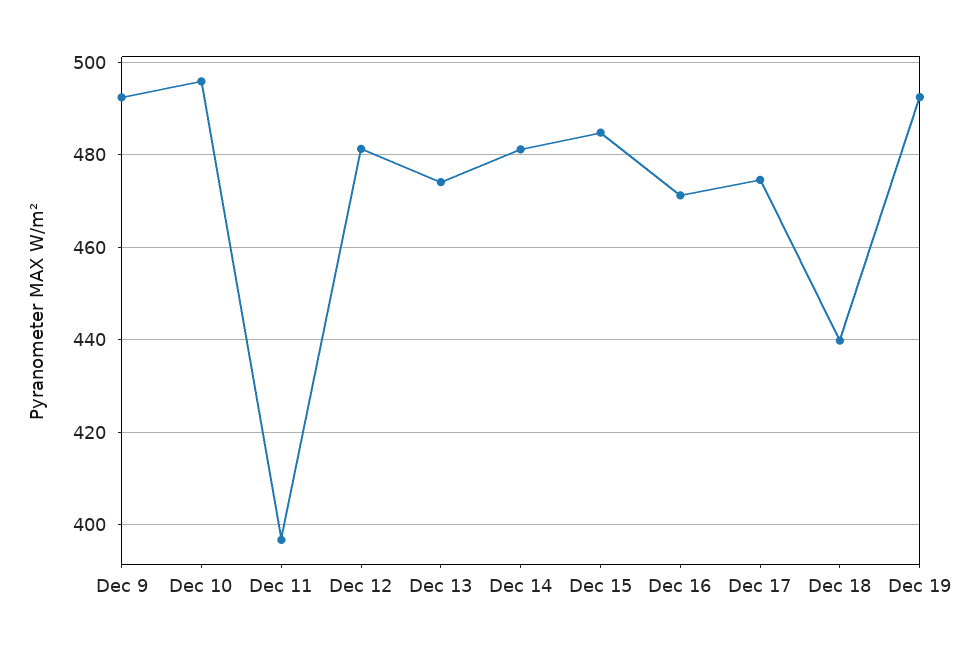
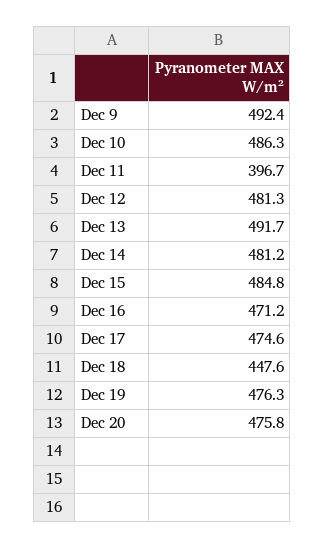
Dec 10: 496 -> 486.3
Dec 13: 474 -> 491.7
Dec 18: 440 -> 447.6
Dec 19: 492 -> 476.3
Dec 20: none -> 475.8

